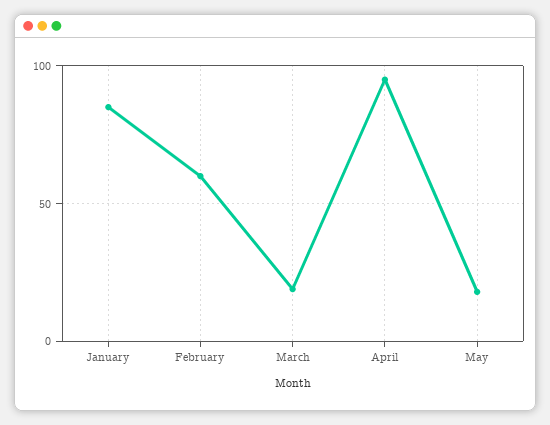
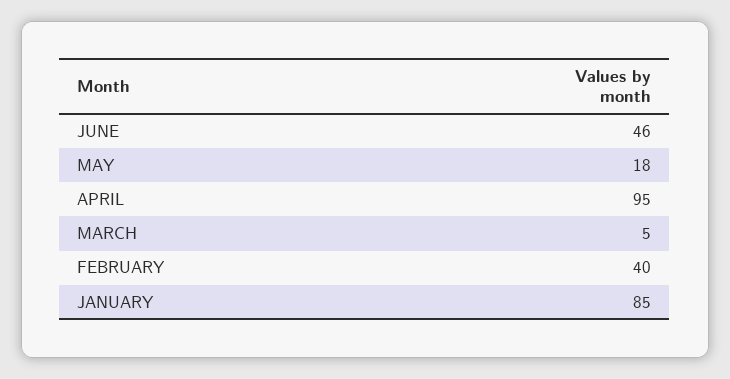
February: 60 -> 40
March: 20 -> 5
JUNE: none -> 46

